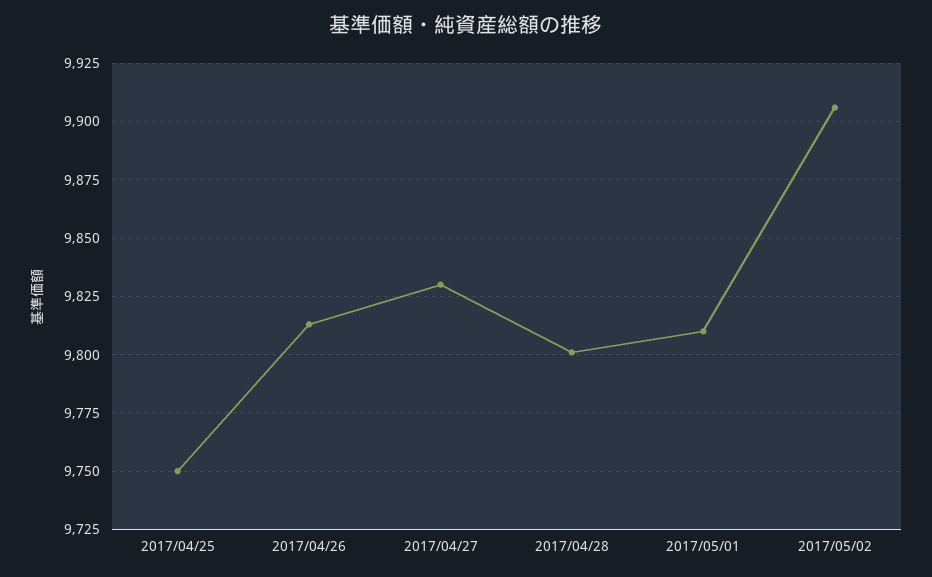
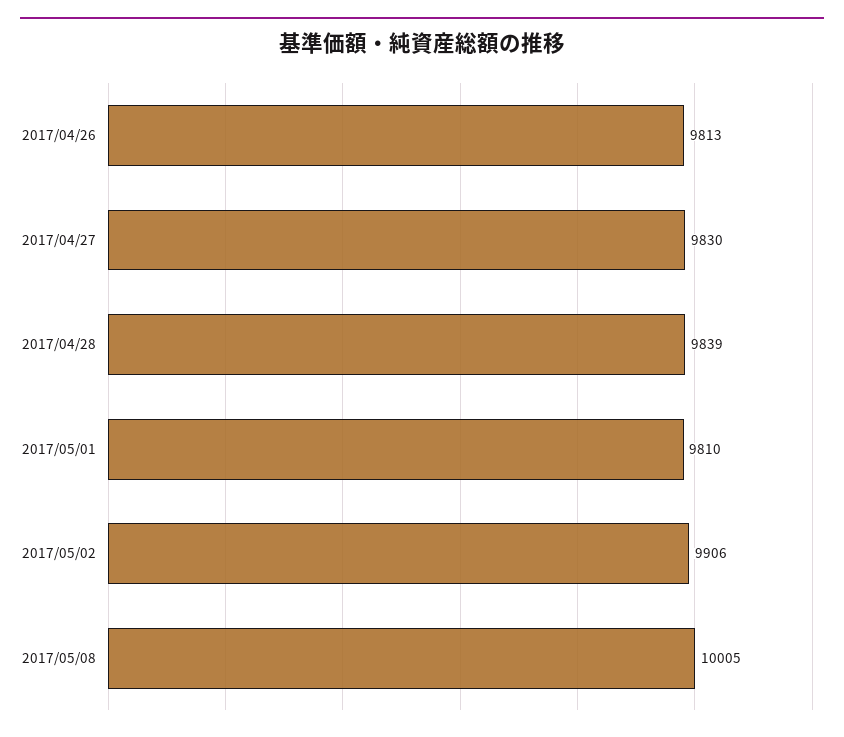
2017/04/25: 9750 -> none
2017/04/28: 9800 -> 9839
2017/05/08: none -> 10005

